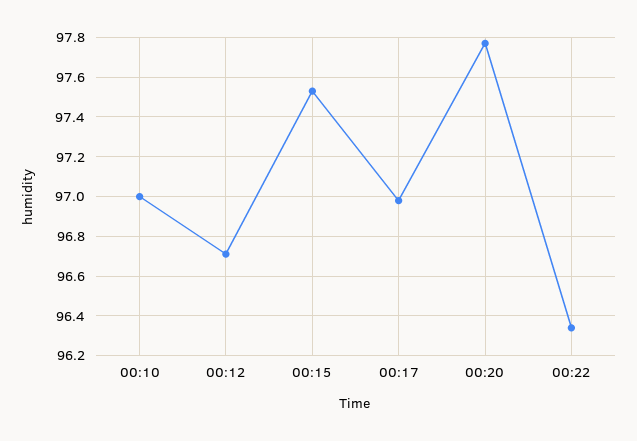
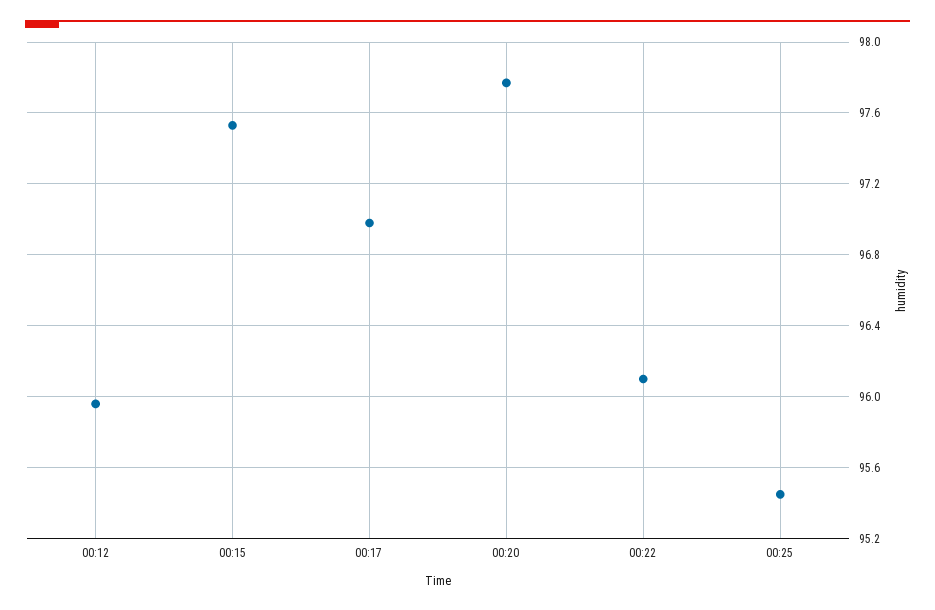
00:10: 97 -> none
00:12: 96.7 -> 95.95
00:22: 96.35 -> 96.1
00:25: none -> 95.45

